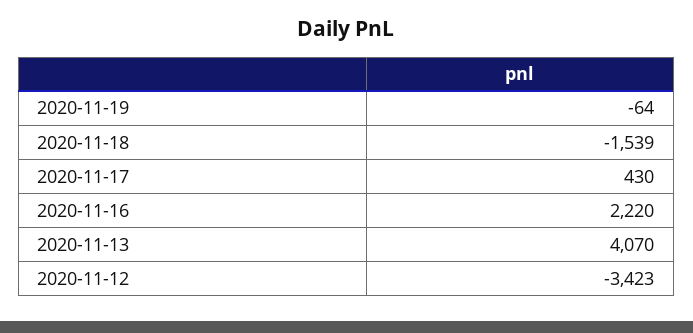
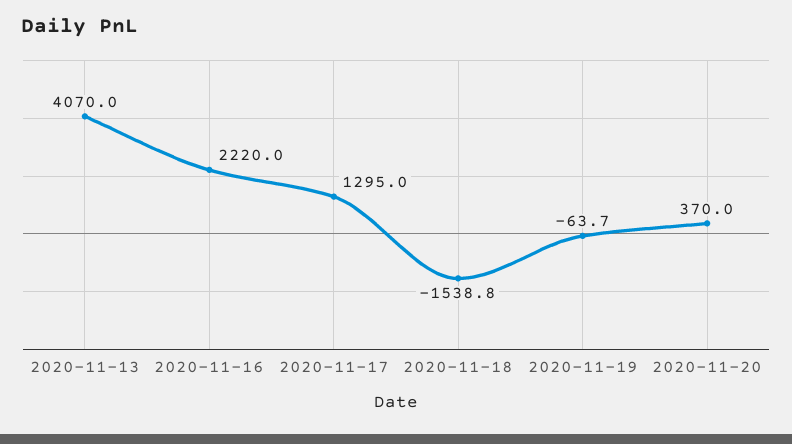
2020-11-17: 430 -> 1295
2020-11-12: -3423 -> none
2020-11-20: none -> 370

